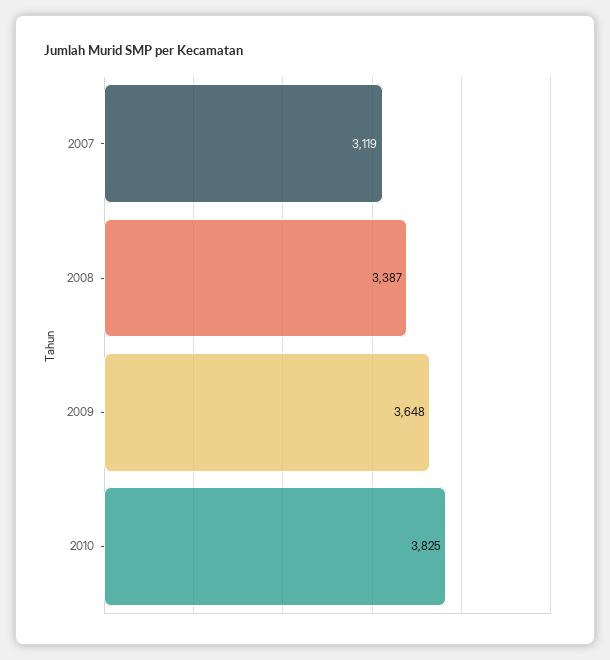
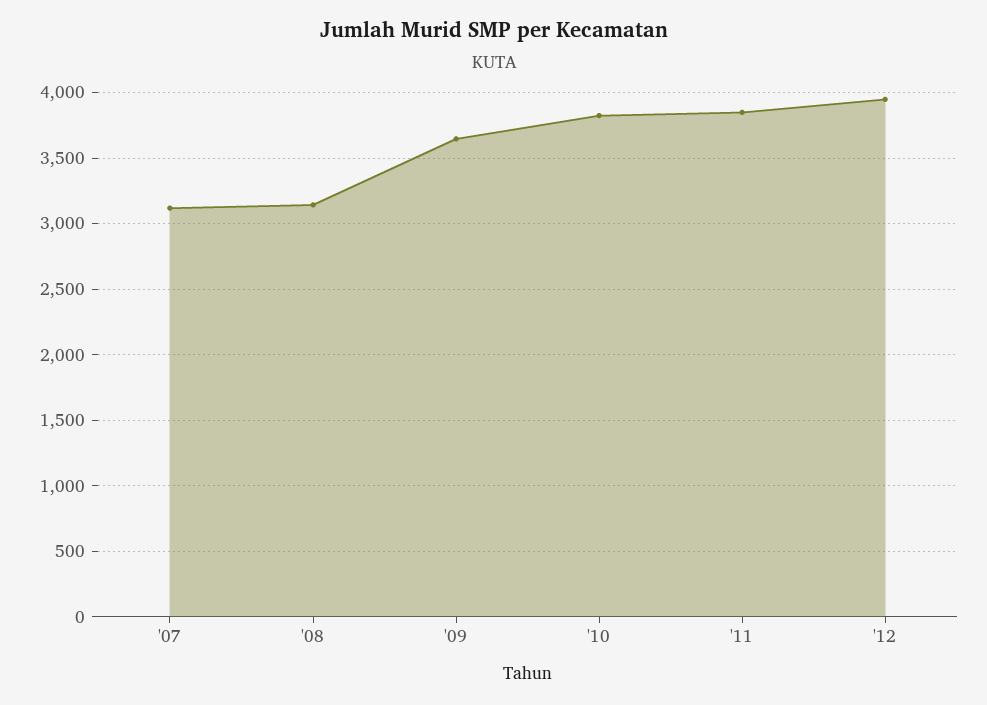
2008: 3387 -> 3150
'11: none -> 3850
'12: none -> 3950

